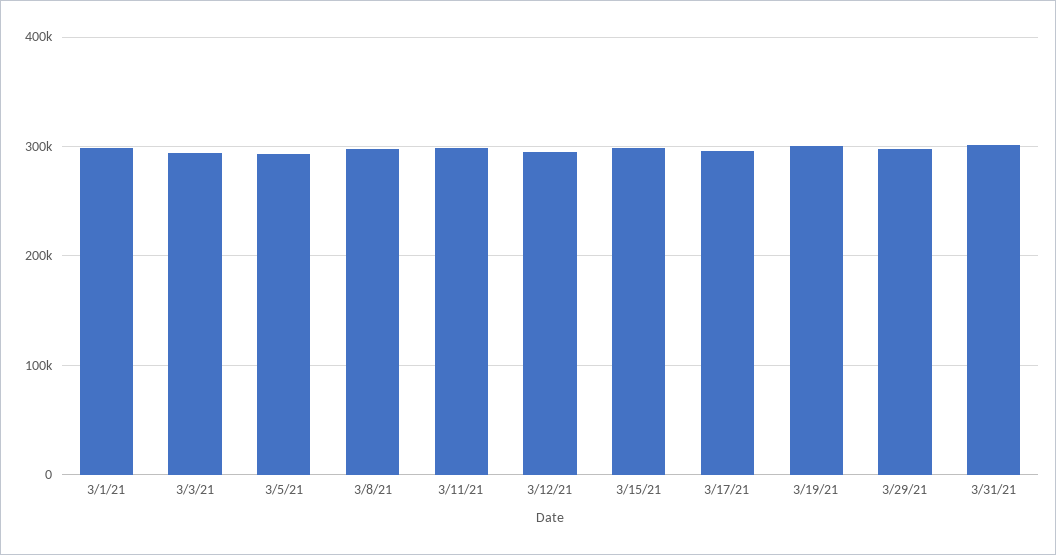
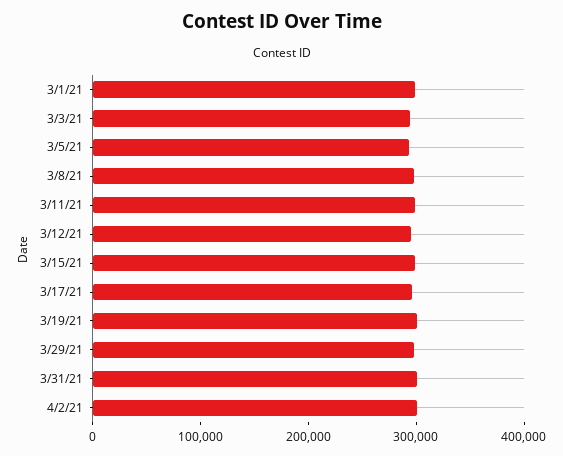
4/2/21: none -> 300000

